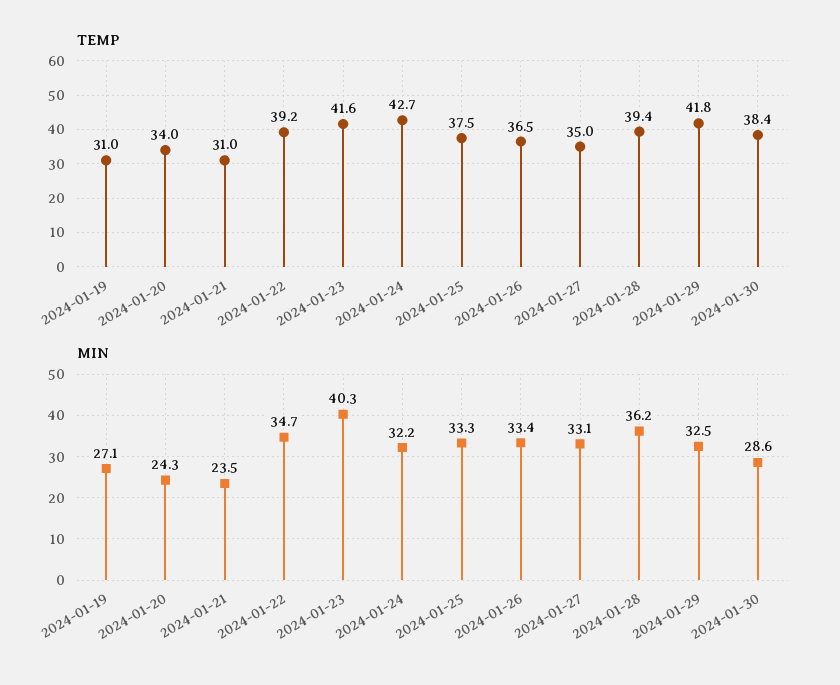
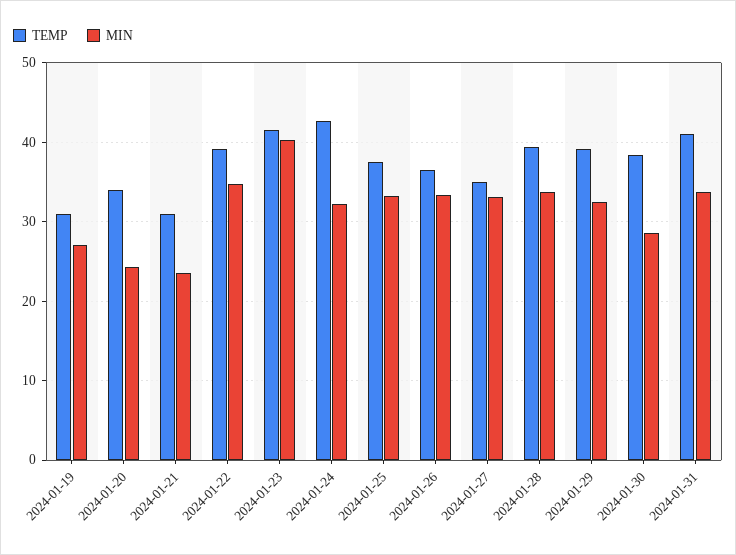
TEMP, 2024-01-29: 41.8 -> 39
MIN, 2024-01-28: 36.2 -> 34
TEMP, 2024-01-31: none -> 41
MIN, 2024-01-31: none -> 34

